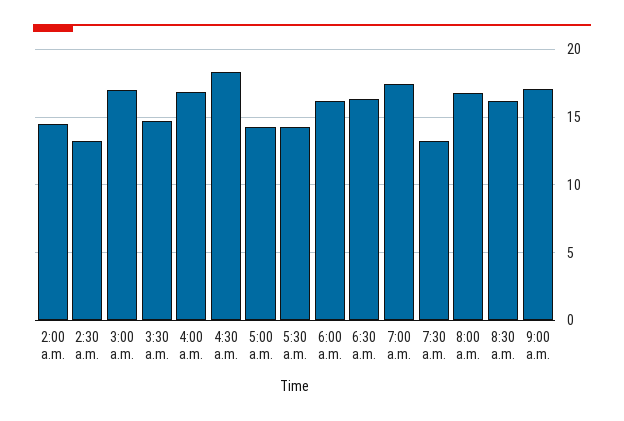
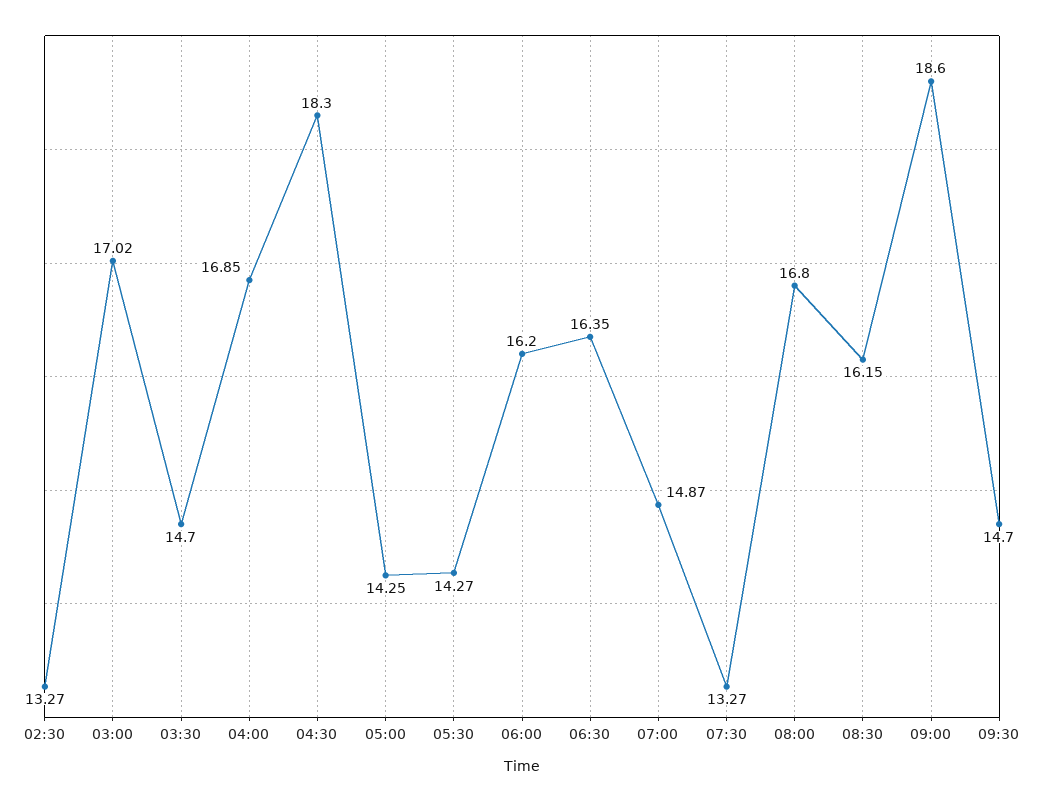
2:00 a.m.: 14.5 -> none
7:00 a.m.: 17.5 -> 14.87
9:00 a.m.: 17 -> 18.6
09:30: none -> 14.7

